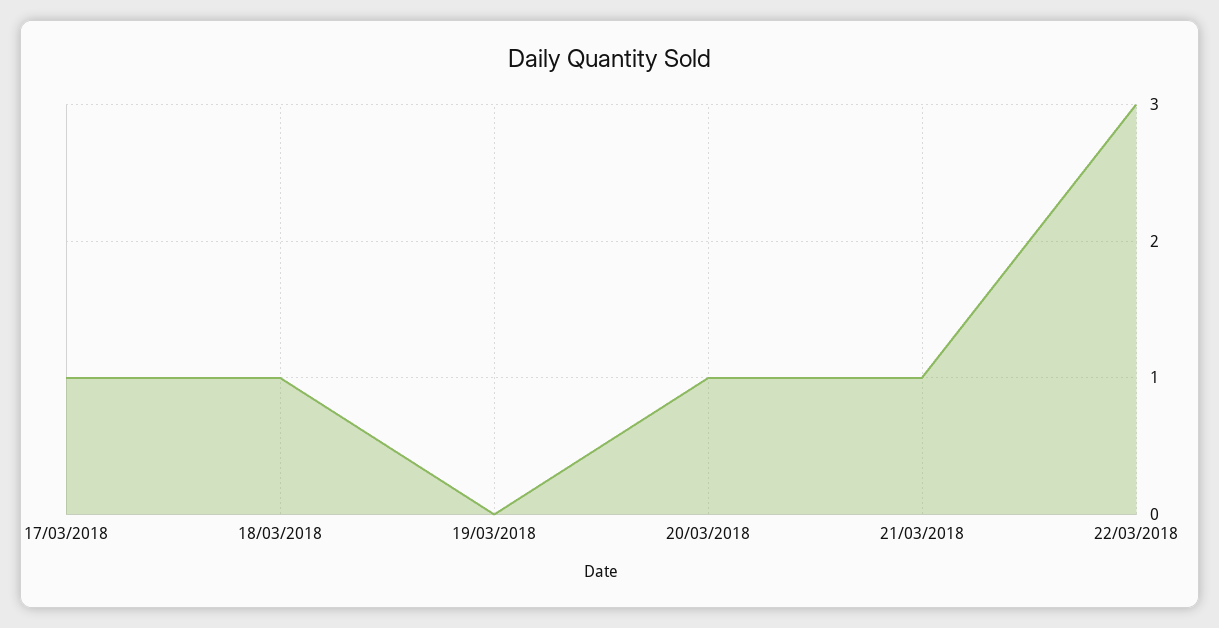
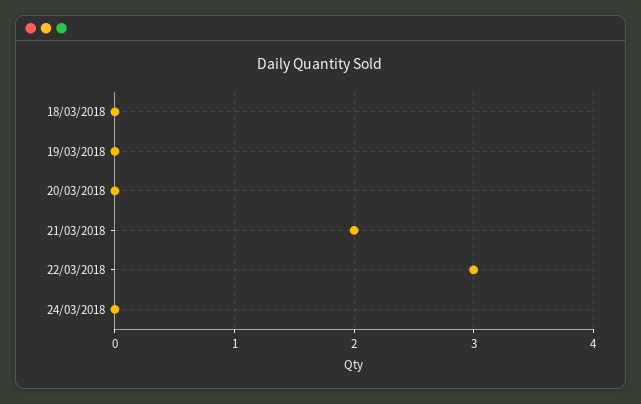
17/03/2018: 1 -> none
18/03/2018: 1 -> 0
20/03/2018: 1 -> 0
21/03/2018: 1 -> 2
24/03/2018: none -> 0

